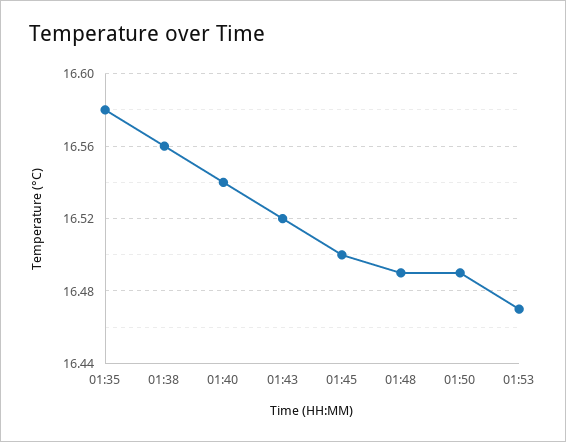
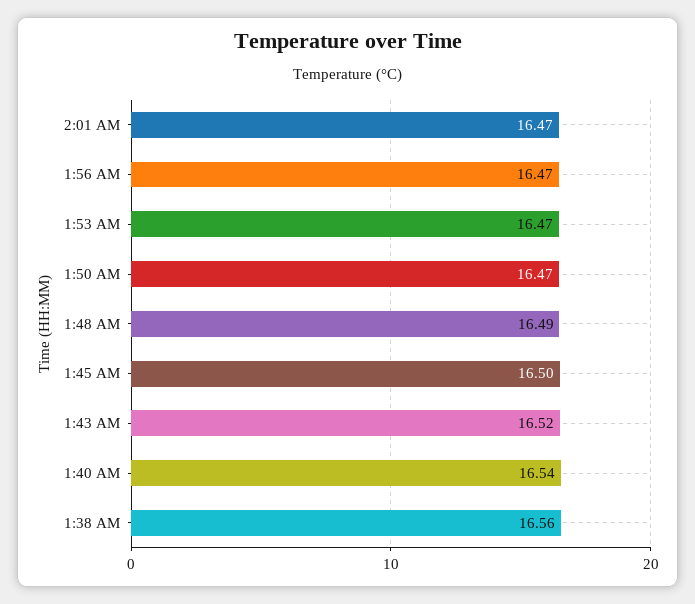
01:35: 16.58 -> none
01:50: 16.49 -> 16.47
2:01 AM: none -> 16.47
1:56 AM: none -> 16.47

